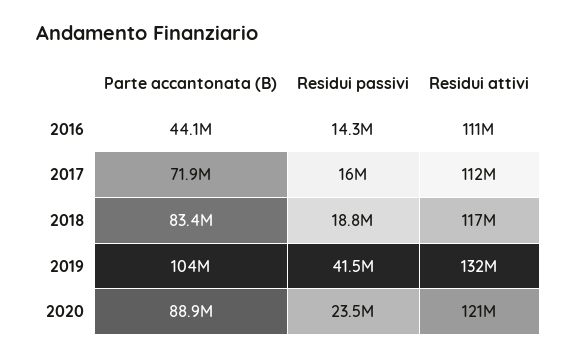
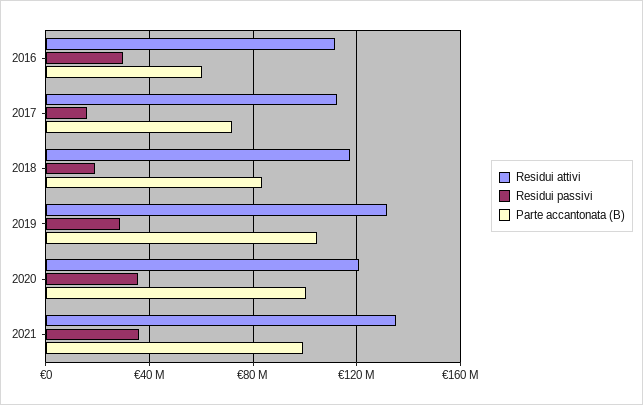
Parte accantonata (B), 2016: 44100000 -> 60000000
Residui passivi, 2016: 14300000 -> 30000000
Residui passivi, 2019: 41500000 -> 30000000
Parte accantonata (B), 2020: 88900000 -> 100000000
Residui passivi, 2020: 23500000 -> 35000000
Residui attivi, 2021: none -> 135000000
Residui passivi, 2021: none -> 35000000
Parte accantonata (B), 2021: none -> 100000000

